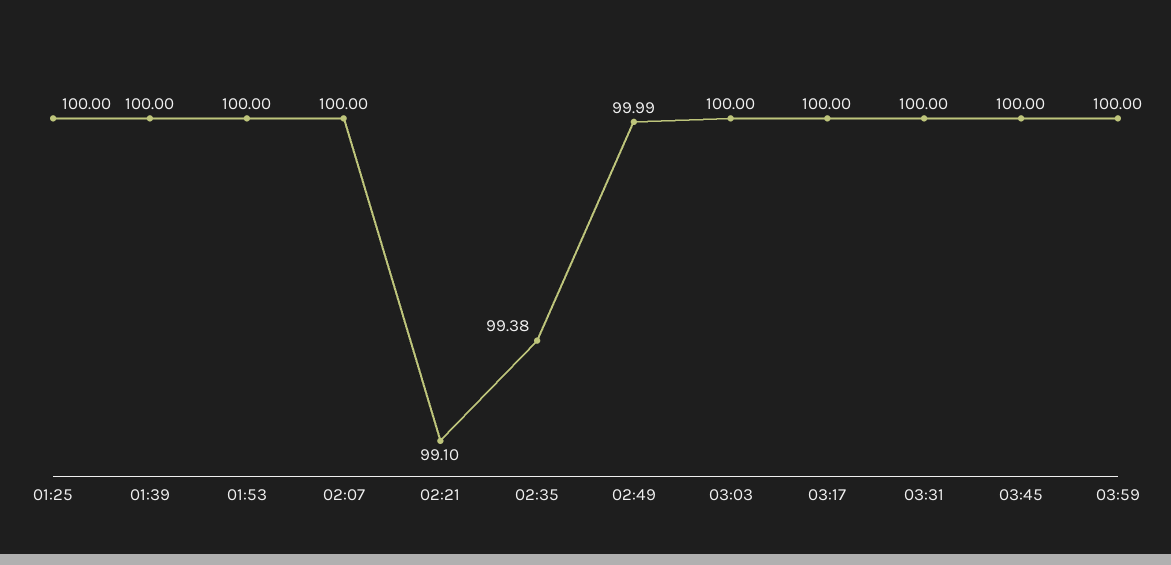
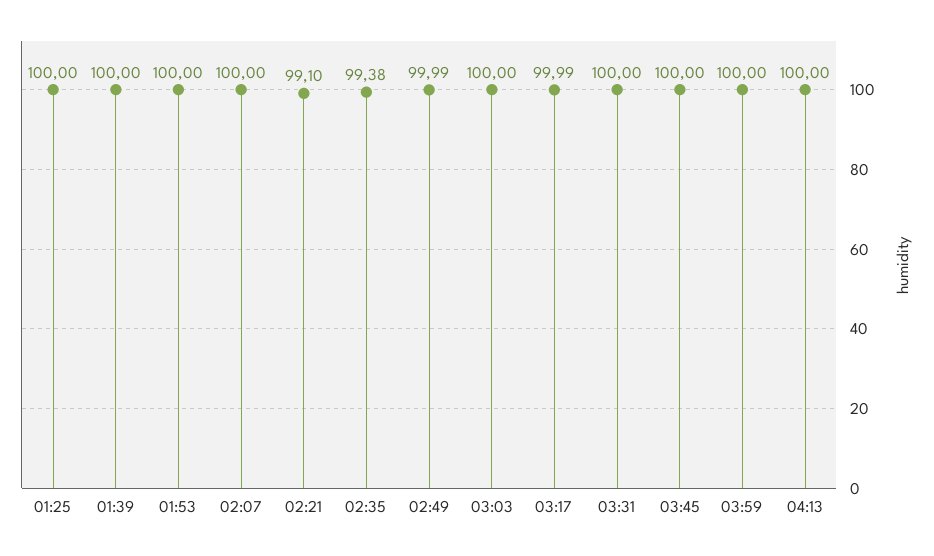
03:17: 100 -> 99.99
04:13: none -> 100

